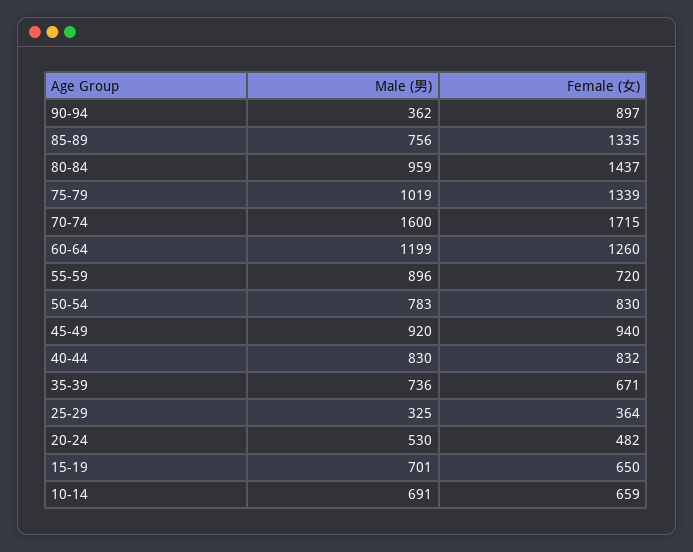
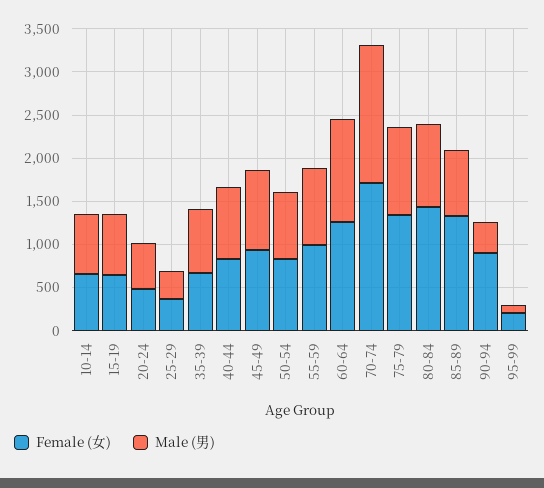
Female (女), 55-59: 720 -> 1000
Female (女), 95-99: none -> 200
Male (男), 95-99: none -> 100

